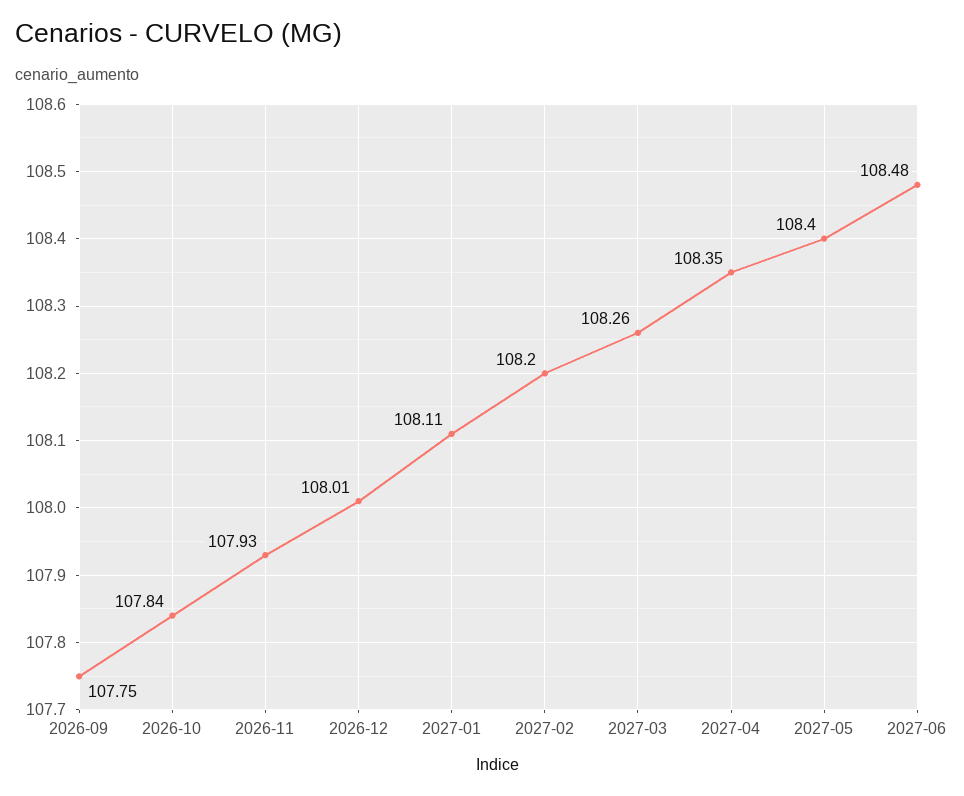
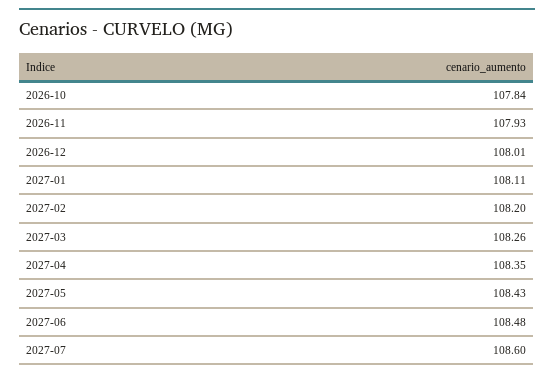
2026-09: 107.75 -> none
2027-05: 108.4 -> 108.43
2027-07: none -> 108.6

